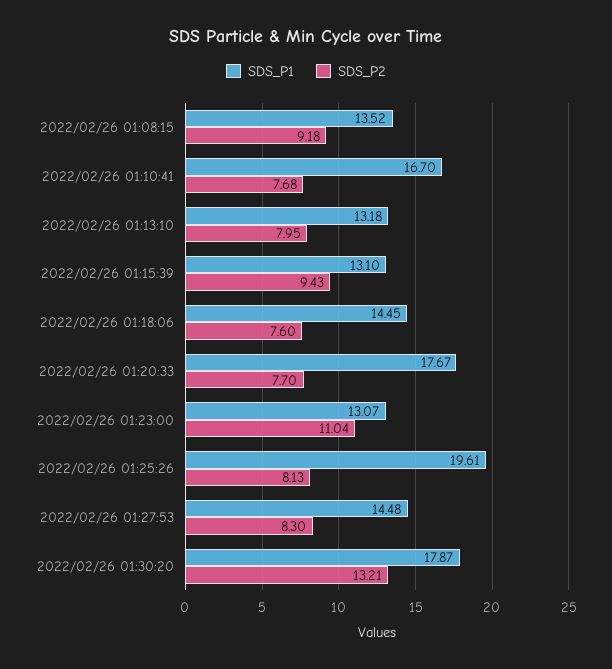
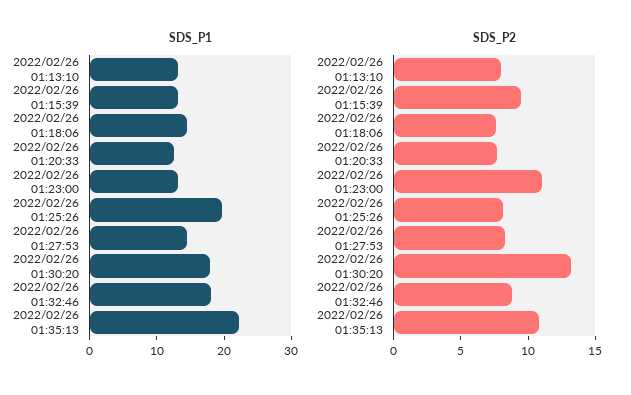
SDS_P1, 2022/02/26 01:08:15: 13.52 -> none
SDS_P2, 2022/02/26 01:08:15: 9.18 -> none
SDS_P1, 2022/02/26 01:10:41: 16.7 -> none
SDS_P2, 2022/02/26 01:10:41: 7.68 -> none
SDS_P1, 2022/02/26 01:20:33: 17.67 -> 12
SDS_P1, 2022/02/26 01:32:46: none -> 18
SDS_P1, 2022/02/26 01:35:13: none -> 22
SDS_P2, 2022/02/26 01:32:46: none -> 9
SDS_P2, 2022/02/26 01:35:13: none -> 11

